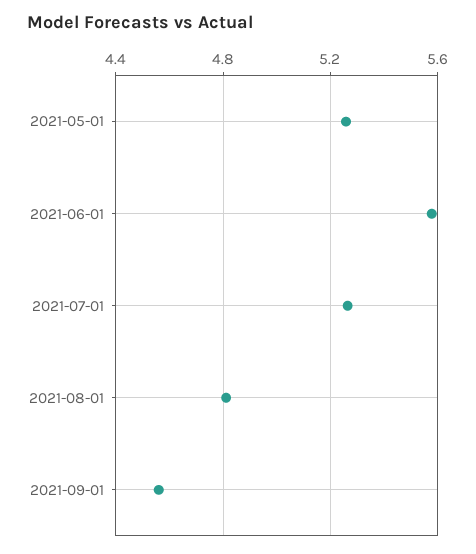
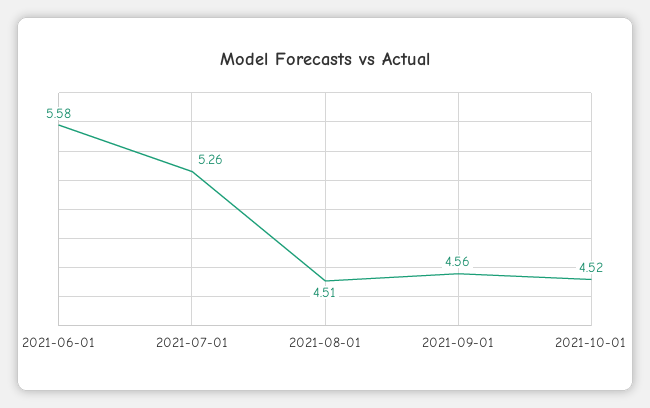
2021-05-01: 5.25 -> none
2021-08-01: 4.8 -> 4.51
2021-10-01: none -> 4.52

